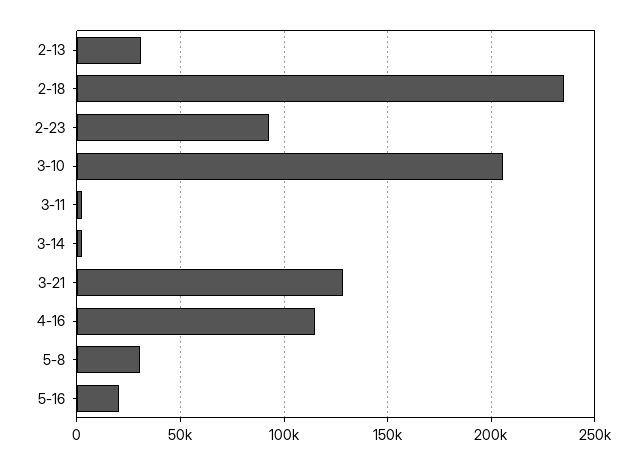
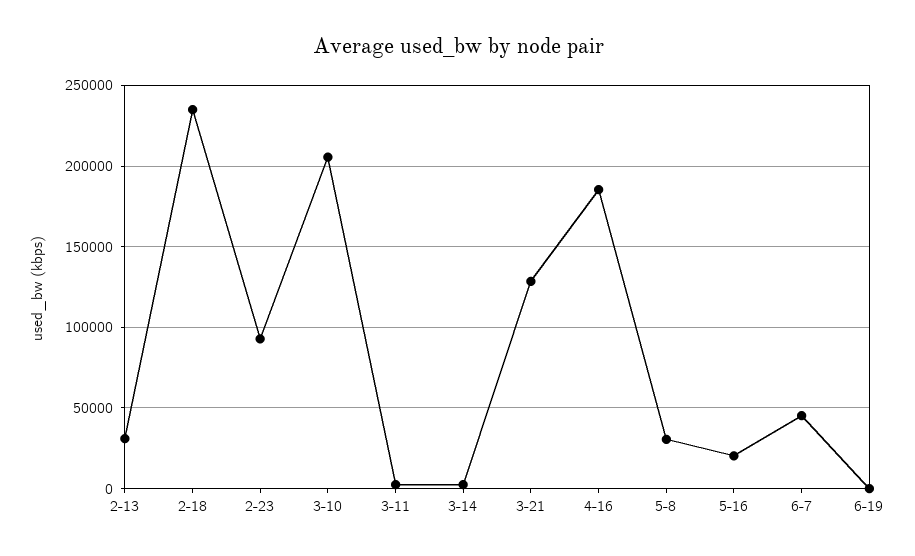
4-16: 115000 -> 185000
6-7: none -> 45000
6-19: none -> 0

